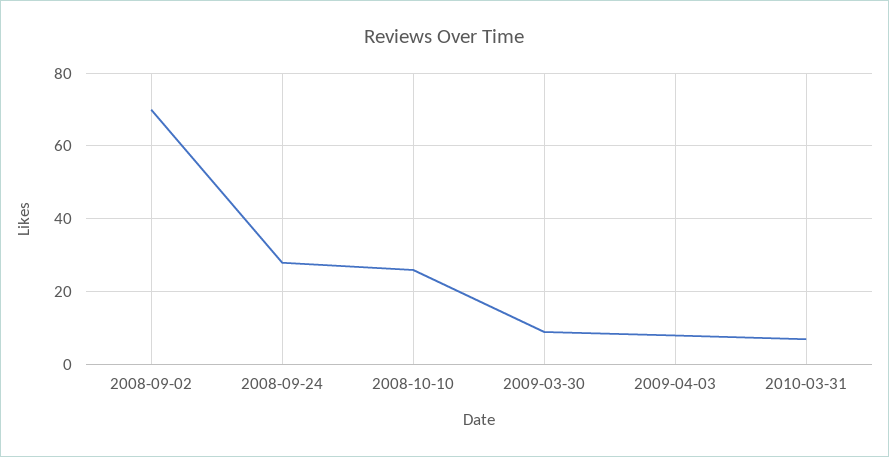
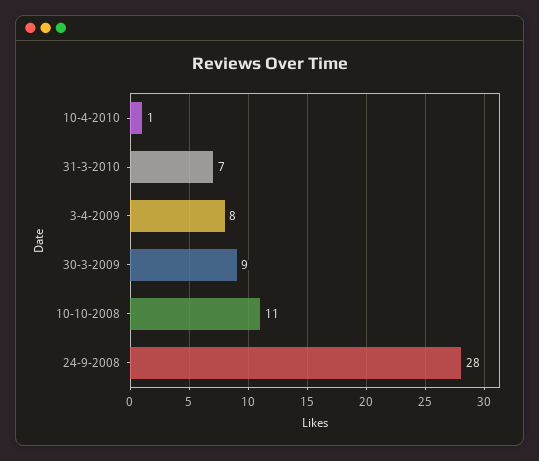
2008-09-02: 70 -> none
2008-10-10: 25 -> 11
10-4-2010: none -> 1

